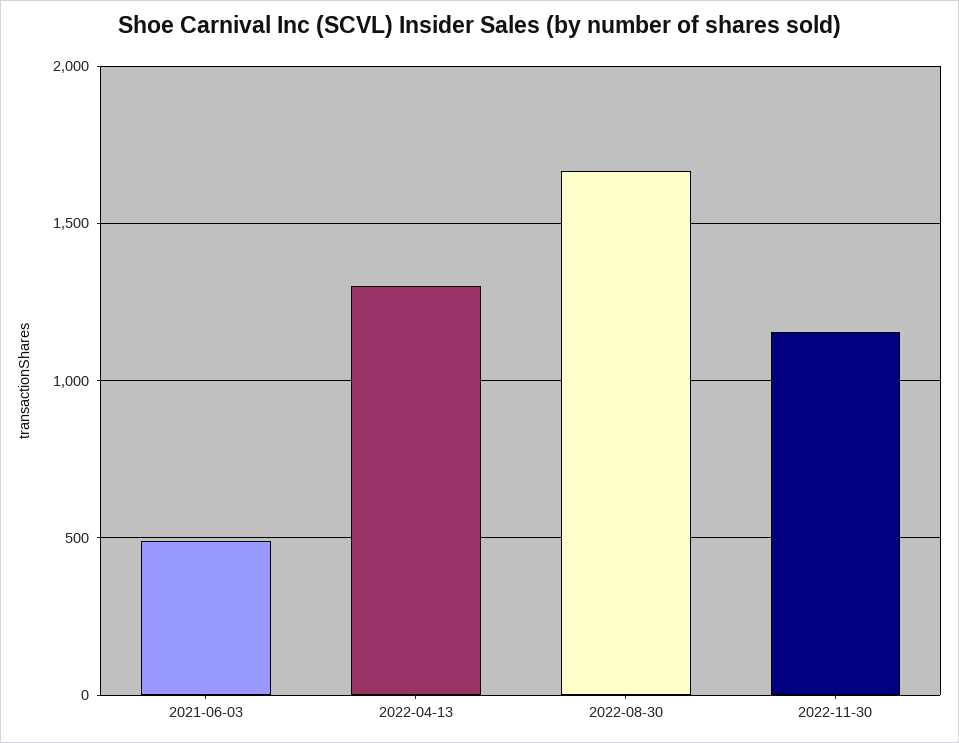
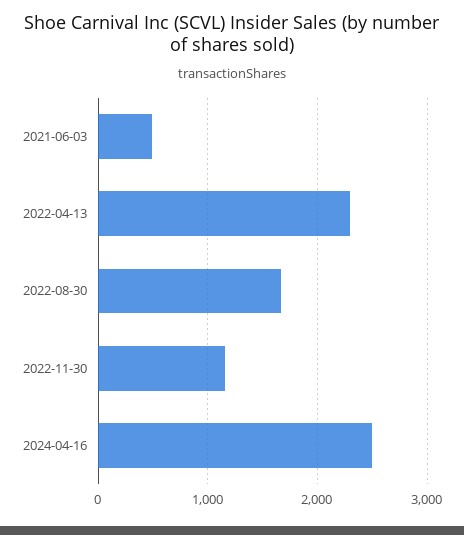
2022-04-13: 1300 -> 2300
2024-04-16: none -> 2500

